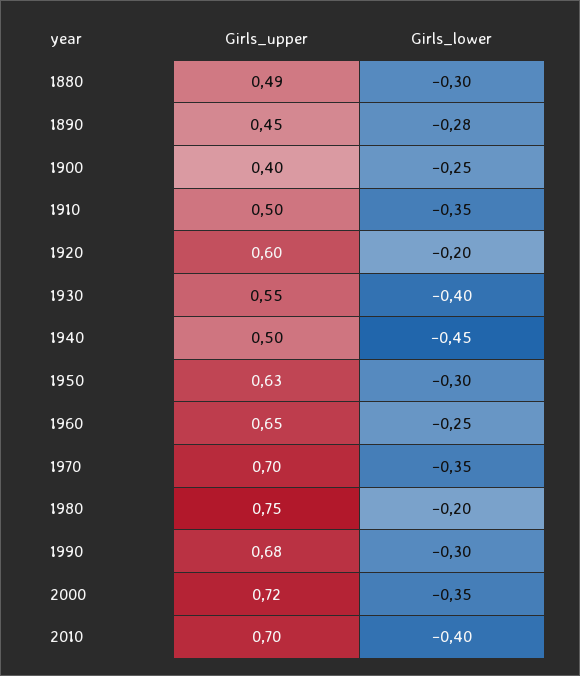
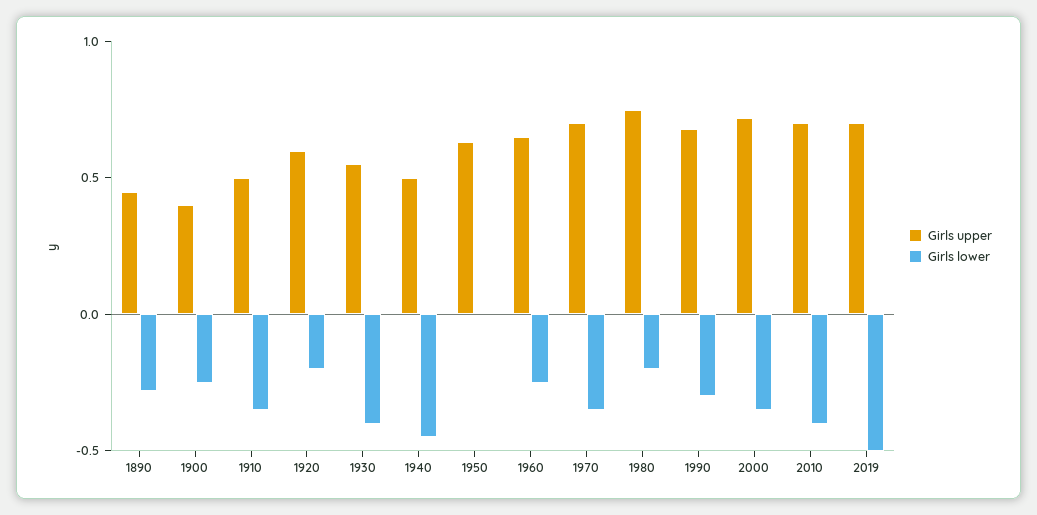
Girls_upper, 1880: 0.49 -> none
Girls_lower, 1880: -0.3 -> none
Girls_lower, 1950: -0.3 -> 0
Girls_upper, 2019: none -> 0.7
Girls_lower, 2019: none -> -0.5

